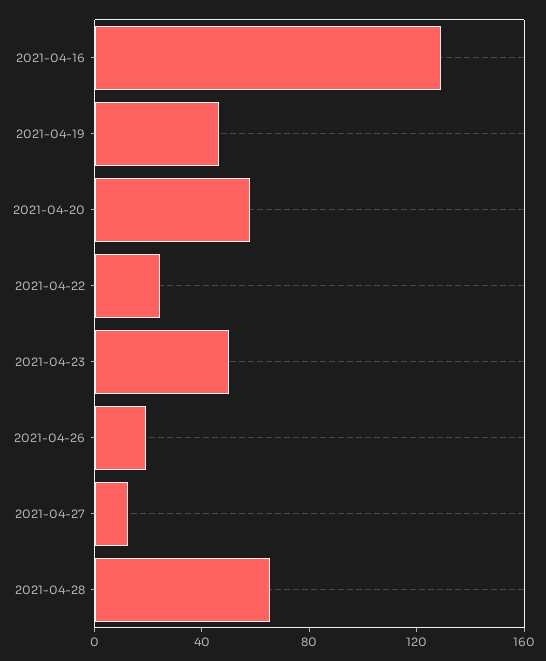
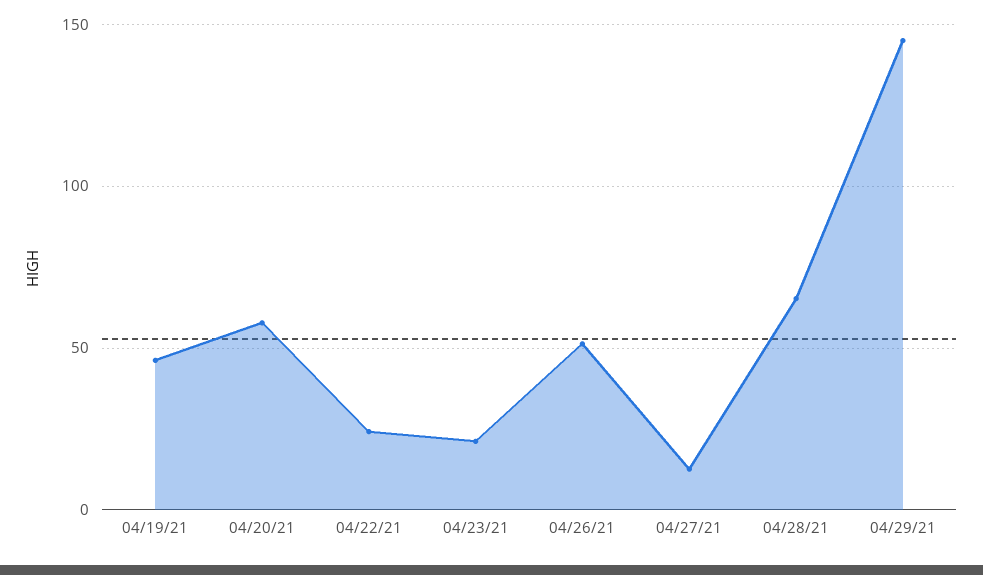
2021-04-16: 130 -> none
2021-04-23: 50 -> 20
2021-04-26: 20 -> 50
04/29/21: none -> 145

